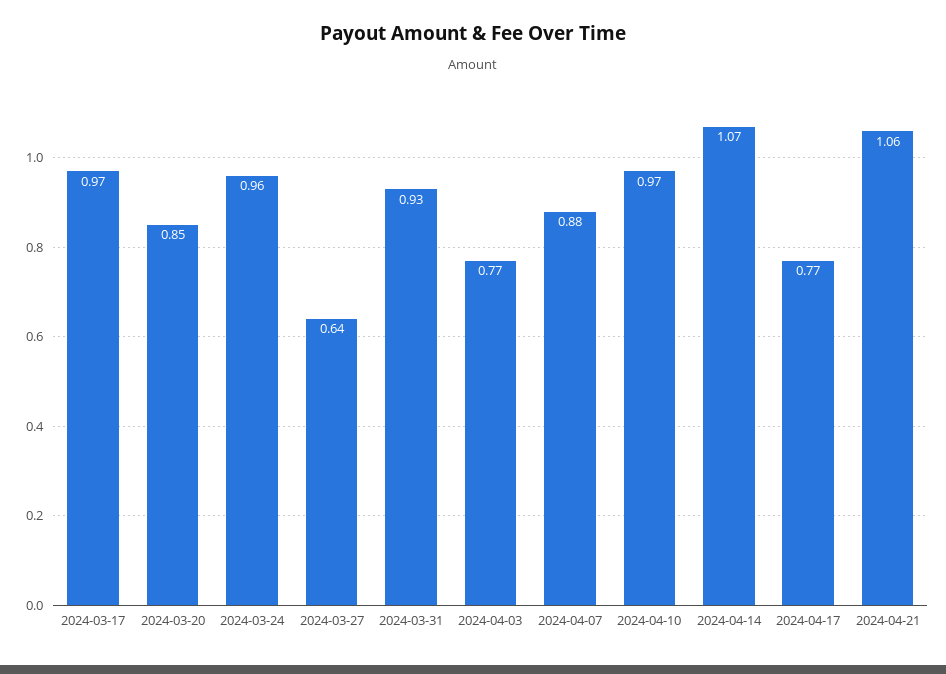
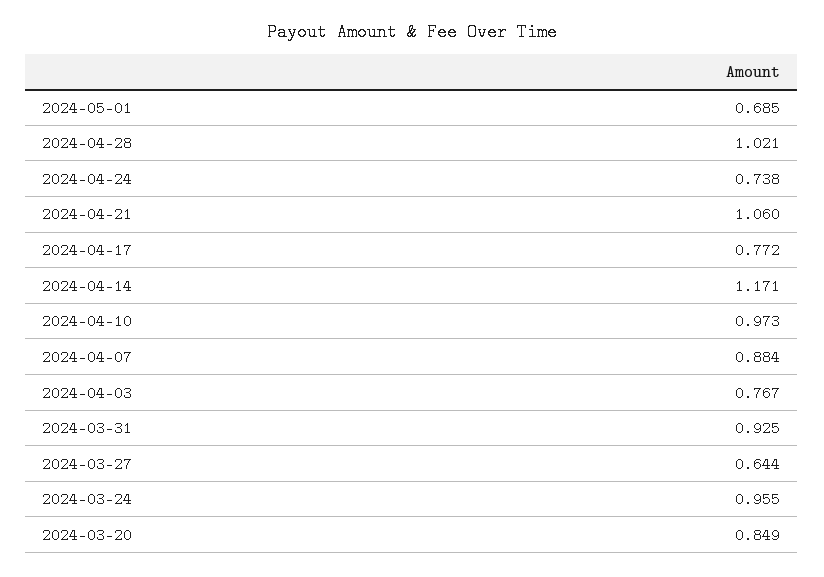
2024-03-17: 0.97 -> none
2024-04-14: 1.07 -> 1.171
2024-05-01: none -> 0.685
2024-04-28: none -> 1.021
2024-04-24: none -> 0.738

